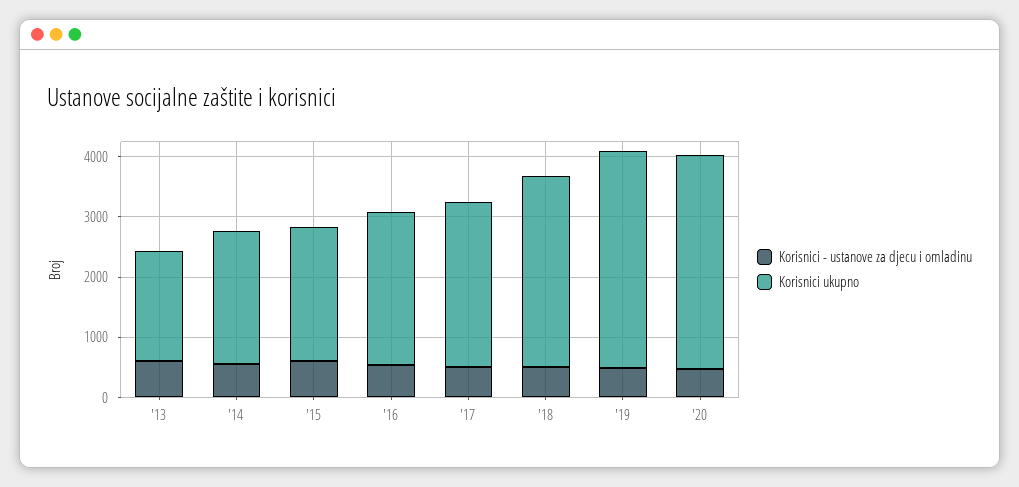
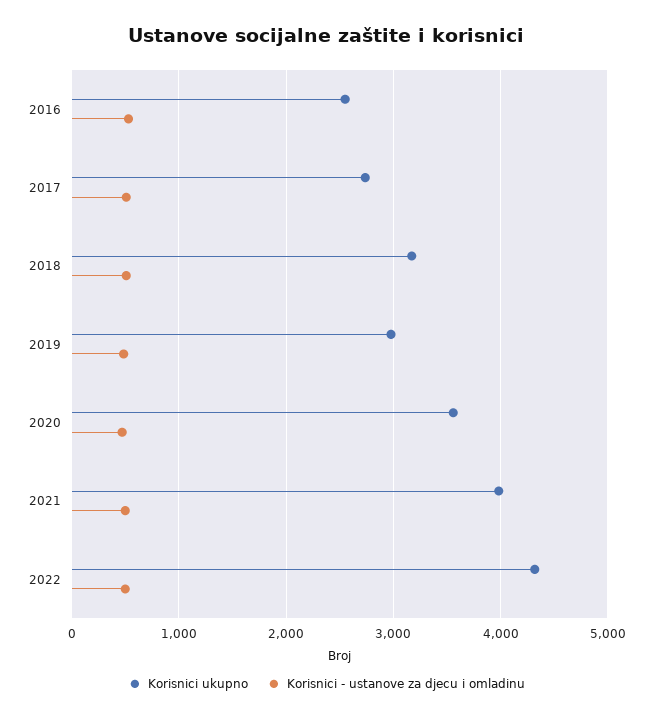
Korisnici - ustanove za djecu i omladinu, '13: 600 -> none
Korisnici ukupno, '13: 1800 -> none
Korisnici - ustanove za djecu i omladinu, '14: 600 -> none
Korisnici ukupno, '14: 2200 -> none
Korisnici - ustanove za djecu i omladinu, '15: 600 -> none
Korisnici ukupno, '15: 2200 -> none
Korisnici ukupno, '19: 3600 -> 3000
Korisnici ukupno, 2021: none -> 4000
Korisnici - ustanove za djecu i omladinu, 2021: none -> 500
Korisnici ukupno, 2022: none -> 4300
Korisnici - ustanove za djecu i omladinu, 2022: none -> 500

